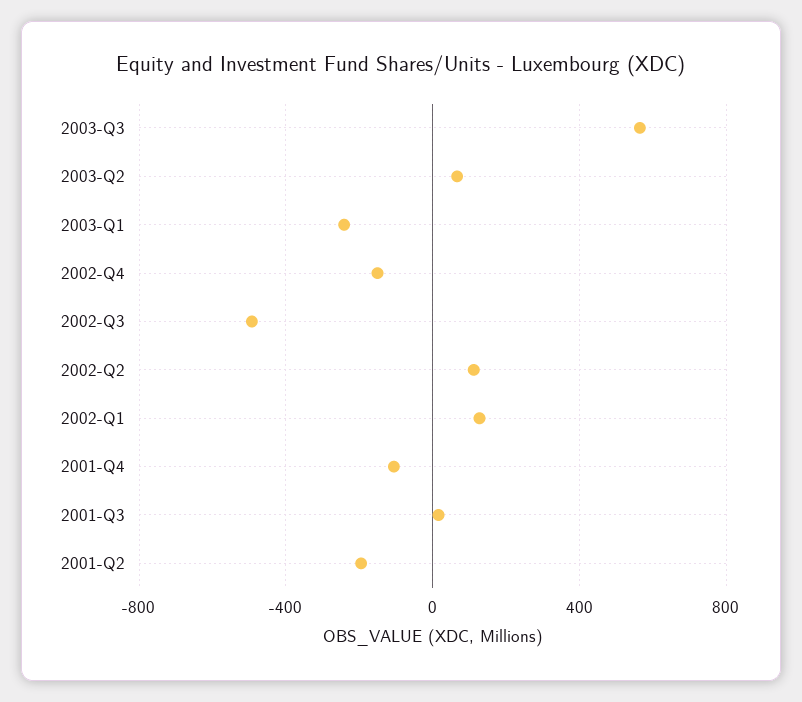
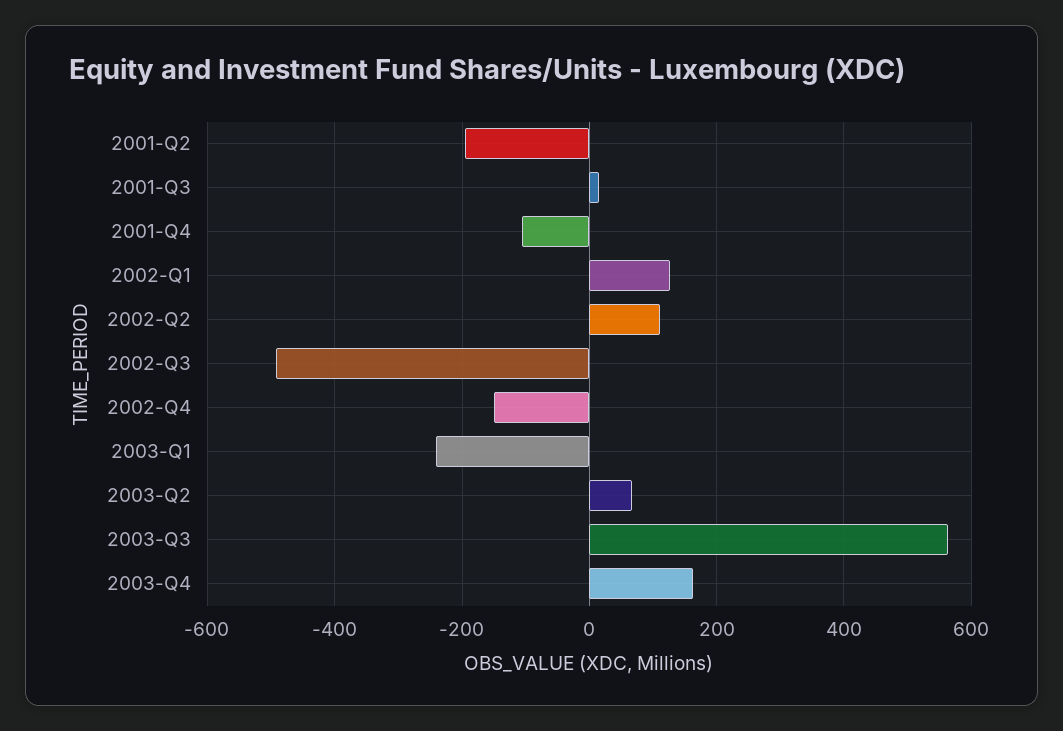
2003-Q4: none -> 160

